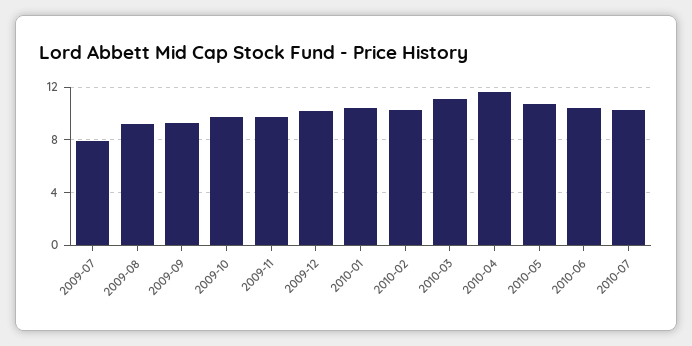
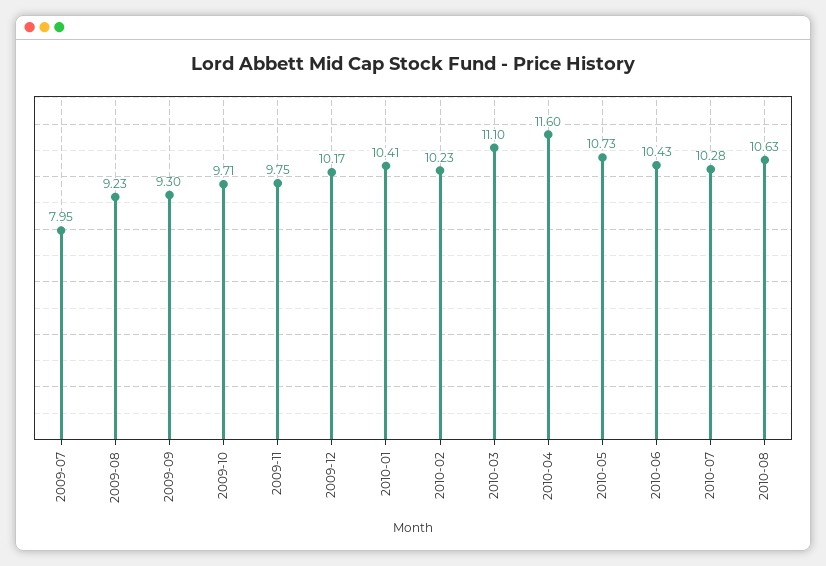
2010-08: none -> 10.63

